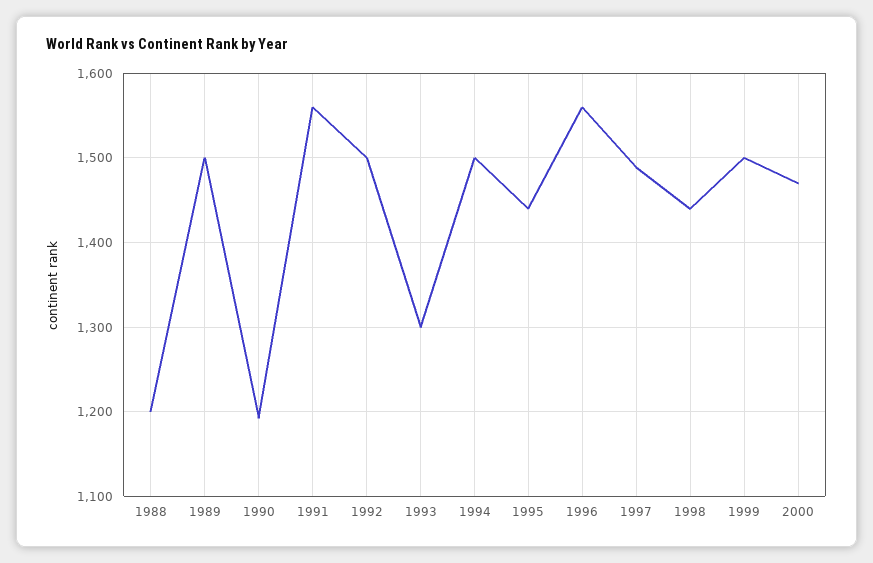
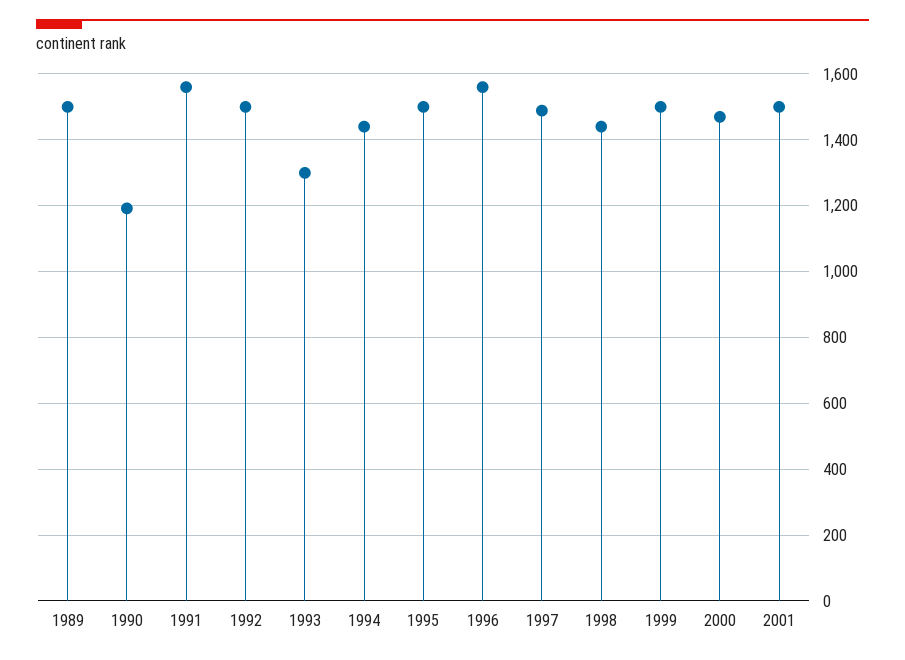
1988: 1200 -> none
1994: 1500 -> 1440
1995: 1440 -> 1500
2001: none -> 1500

